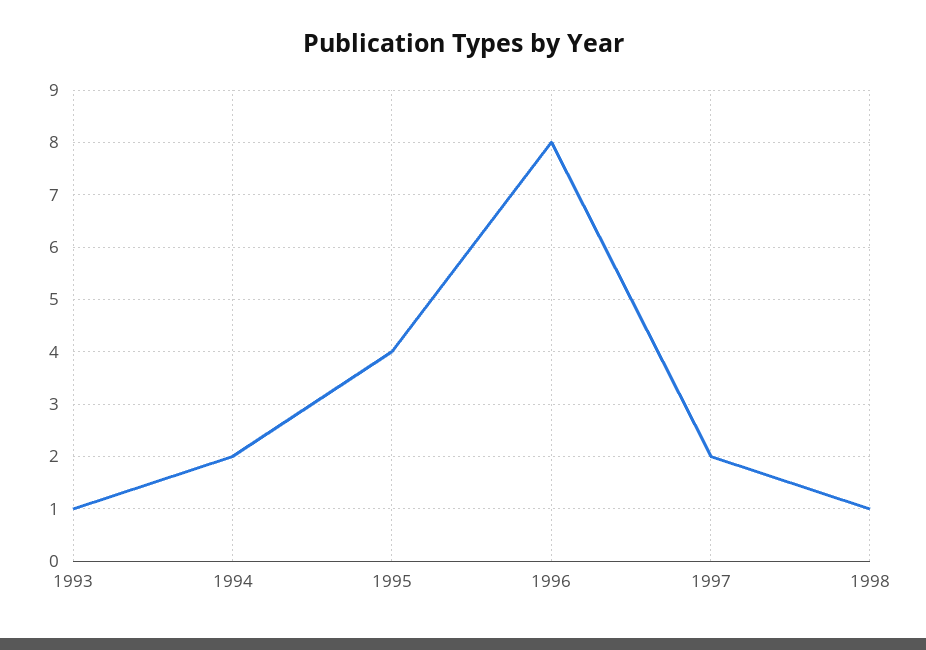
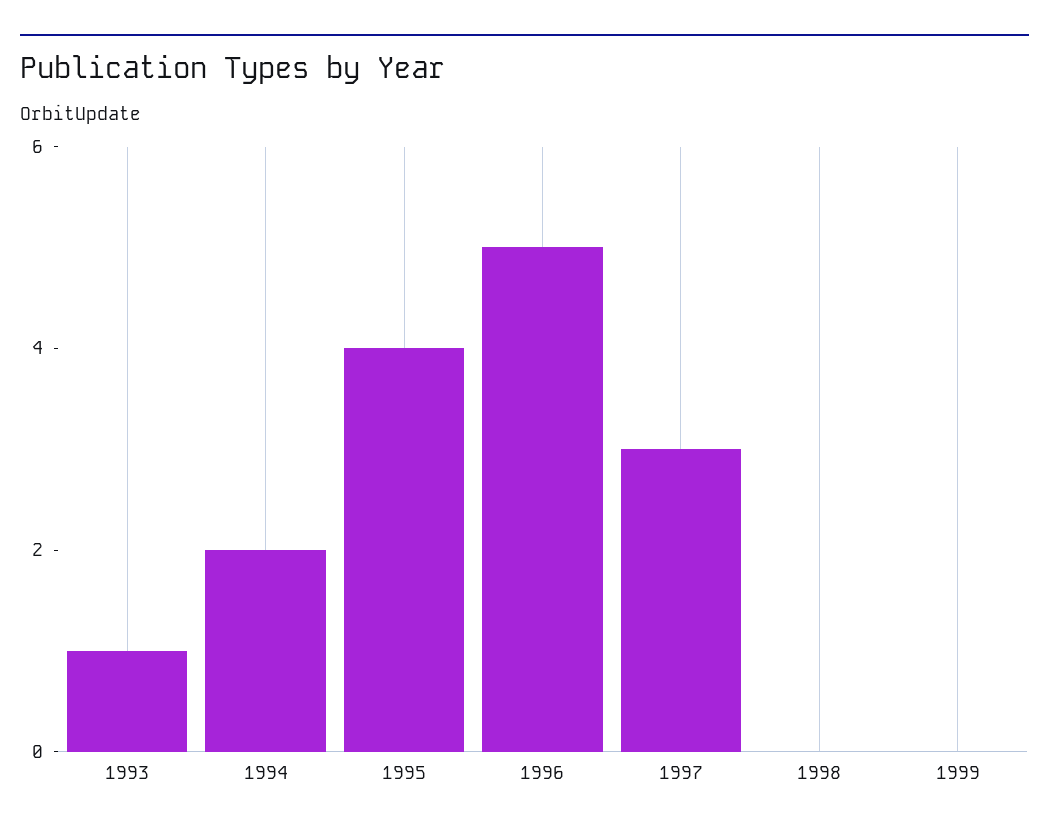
1996: 8 -> 5
1997: 2 -> 3
1998: 1 -> 0
1999: none -> 0

